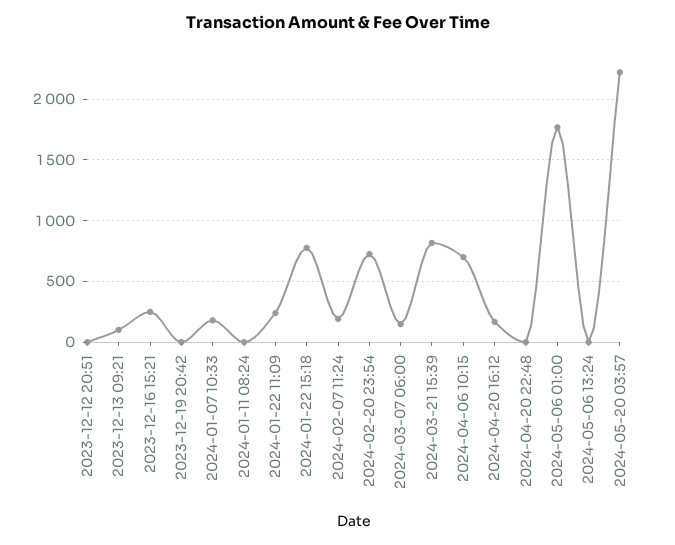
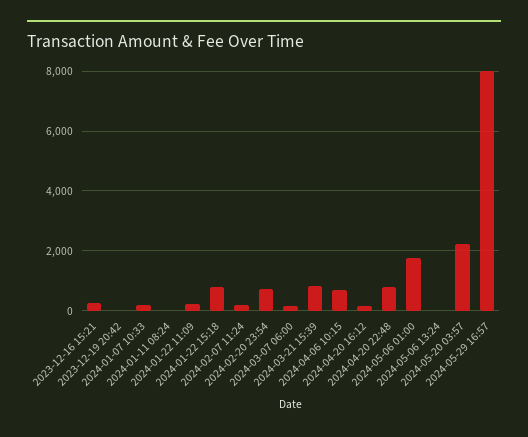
2023-12-12 20:51: 0 -> none
2023-12-13 09:21: 100 -> none
2024-04-20 22:48: 0 -> 750
2024-05-29 16:57: none -> 8000

